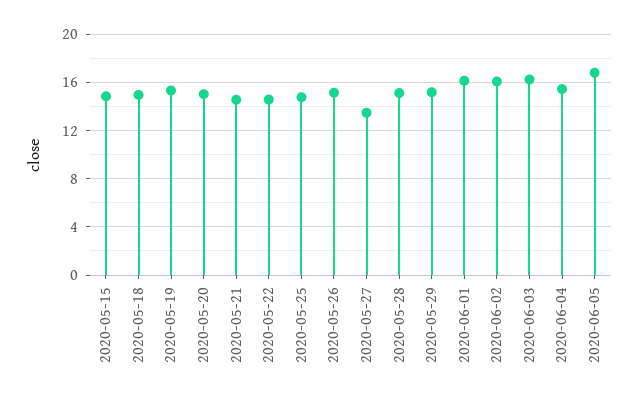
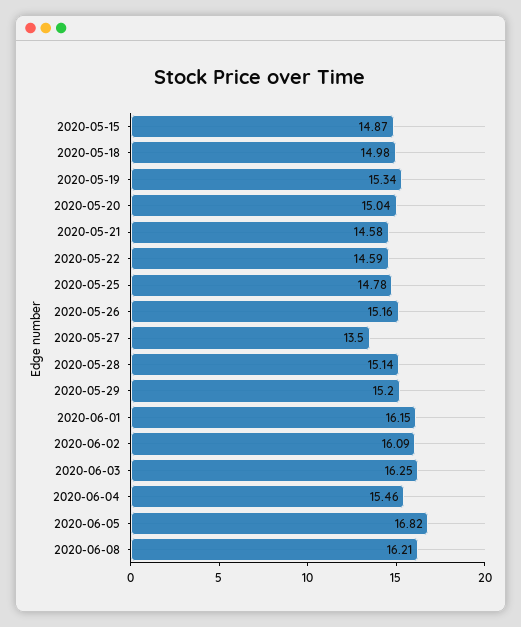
2020-06-08: none -> 16.21

